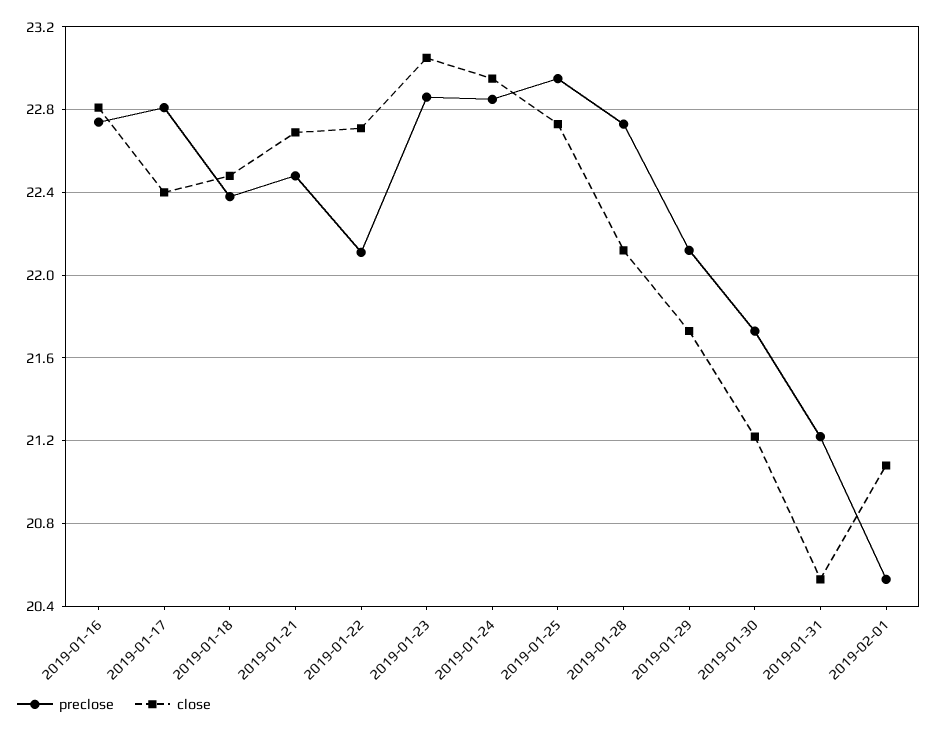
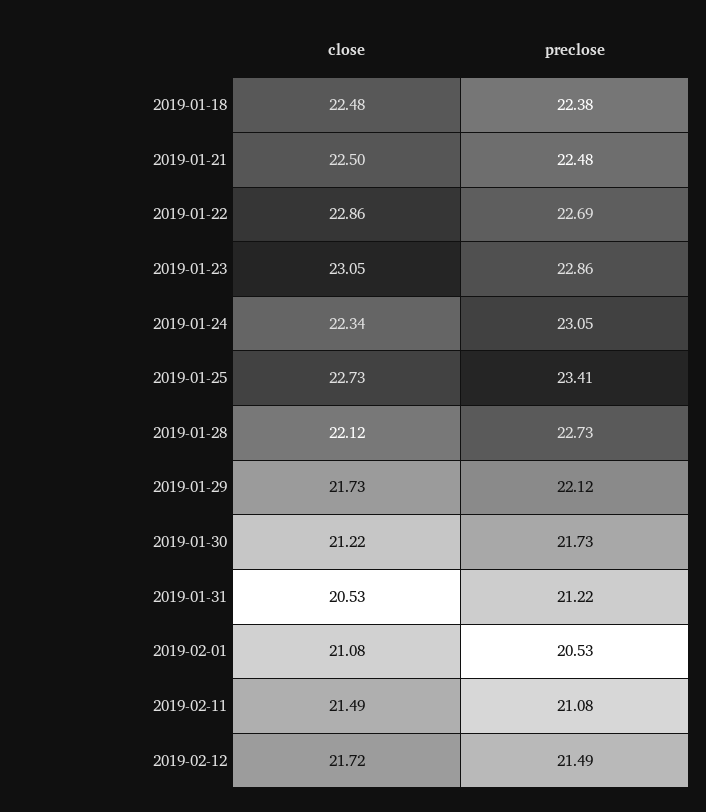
preclose, 2019-01-16: 22.75 -> none
close, 2019-01-16: 22.8 -> none
preclose, 2019-01-17: 22.8 -> none
close, 2019-01-17: 22.4 -> none
close, 2019-01-21: 22.7 -> 22.5
preclose, 2019-01-22: 22.1 -> 22.69
close, 2019-01-22: 22.7 -> 22.86
preclose, 2019-01-24: 22.85 -> 23.05
close, 2019-01-24: 22.95 -> 22.34
preclose, 2019-01-25: 22.95 -> 23.41
close, 2019-02-11: none -> 21.49
preclose, 2019-02-11: none -> 21.08
close, 2019-02-12: none -> 21.72
preclose, 2019-02-12: none -> 21.49

